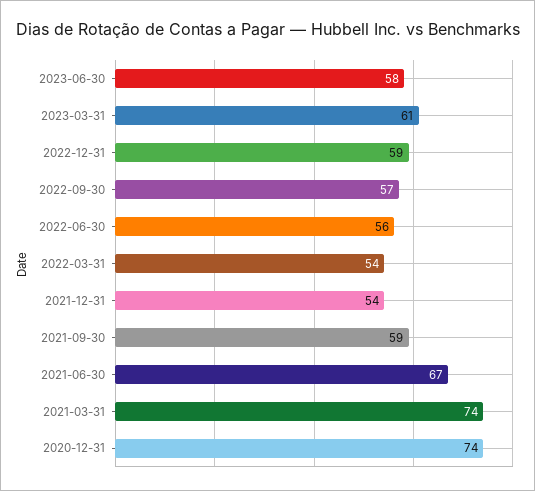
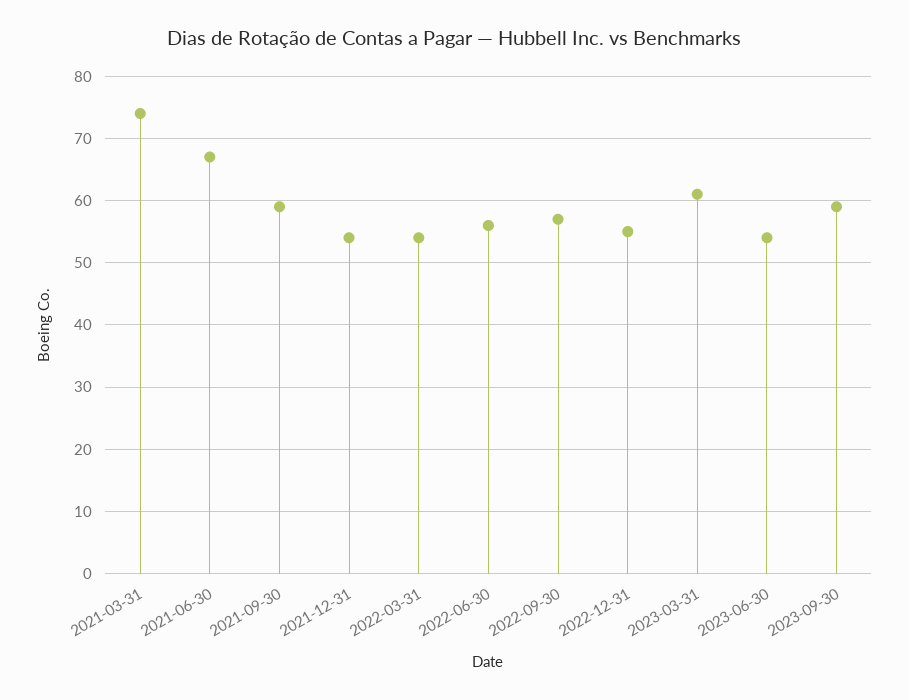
2023-06-30: 58 -> 54
2022-12-31: 59 -> 55
2020-12-31: 74 -> none
2023-09-30: none -> 59

